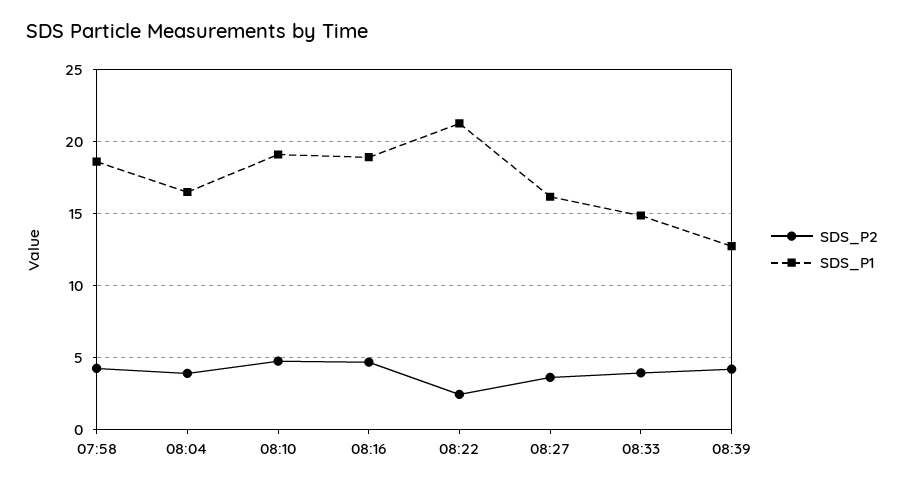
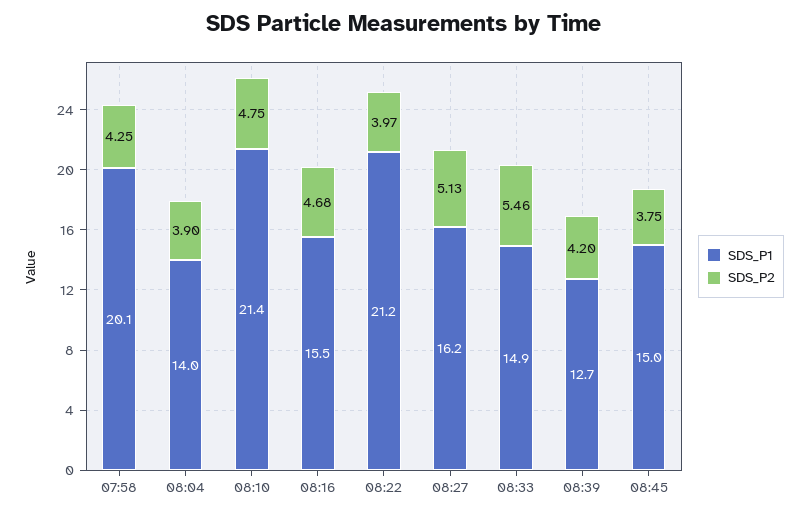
SDS_P1, 07:58: 18.5 -> 20.1
SDS_P1, 08:04: 16.5 -> 14
SDS_P1, 08:10: 19 -> 21.4
SDS_P1, 08:16: 19 -> 15.5
SDS_P2, 08:22: 2.5 -> 3.97
SDS_P2, 08:27: 3.5 -> 5.13
SDS_P2, 08:33: 4 -> 5.46
SDS_P1, 08:45: none -> 15
SDS_P2, 08:45: none -> 3.75

